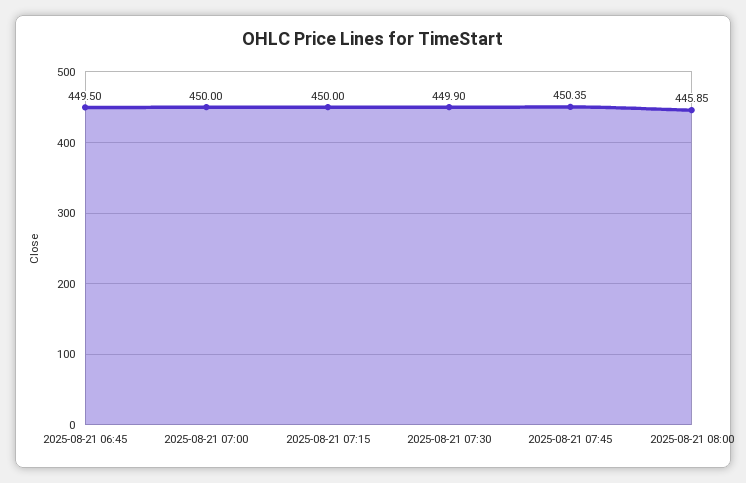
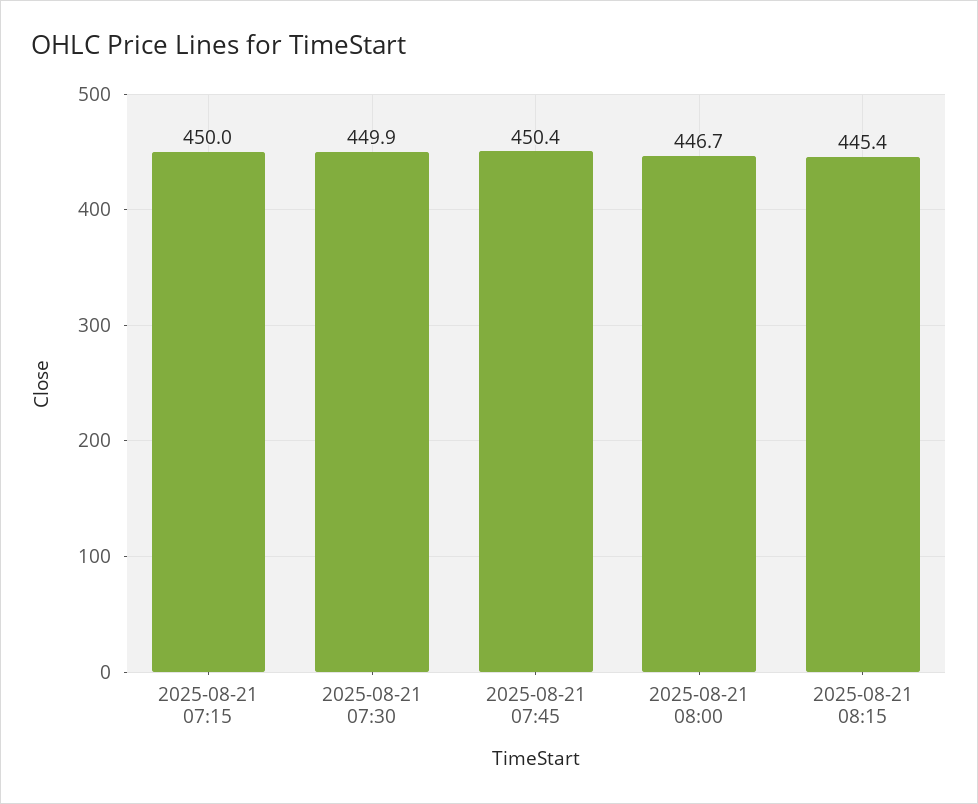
2025-08-21 06:45: 449.5 -> none
2025-08-21 07:00: 450 -> none
2025-08-21 08:00: 445.85 -> 446.7
2025-08-21 08:15: none -> 445.4

